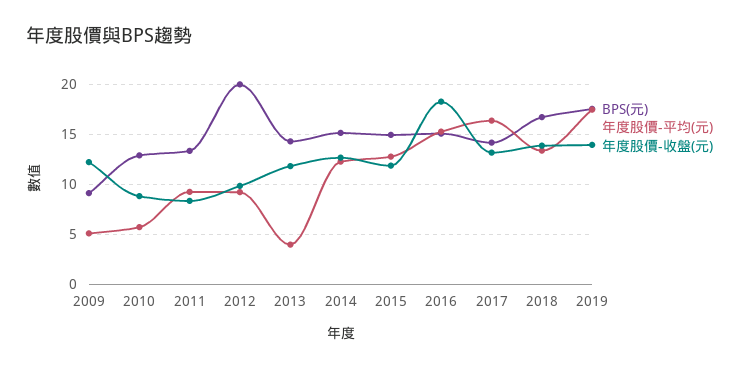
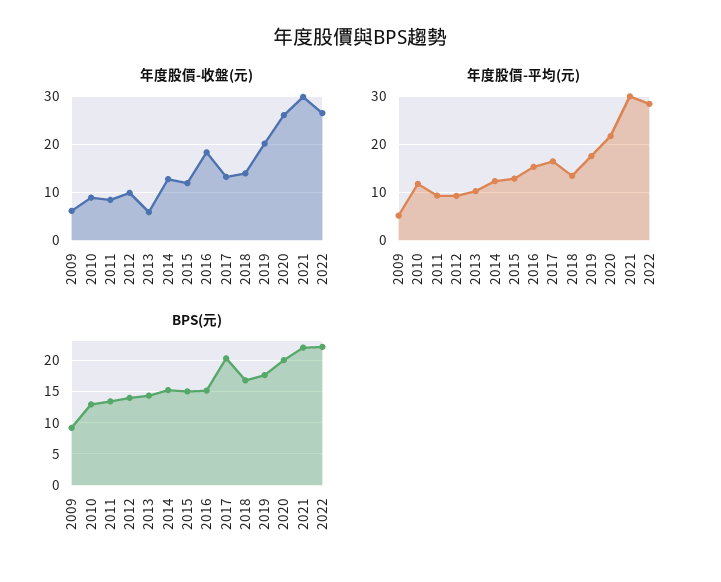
年度股價-收盤(元), 2009: 12 -> 6
年度股價-平均(元), 2010: 6 -> 12
BPS(元), 2012: 20 -> 14
年度股價-平均(元), 2013: 4 -> 10
年度股價-收盤(元), 2013: 12 -> 6
BPS(元), 2017: 14 -> 20
年度股價-收盤(元), 2019: 14 -> 20
年度股價-收盤(元), 2020: none -> 26
年度股價-收盤(元), 2021: none -> 30
年度股價-收盤(元), 2022: none -> 26
年度股價-平均(元), 2020: none -> 22
年度股價-平均(元), 2021: none -> 30
年度股價-平均(元), 2022: none -> 28
BPS(元), 2020: none -> 20
BPS(元), 2021: none -> 22
BPS(元), 2022: none -> 22

